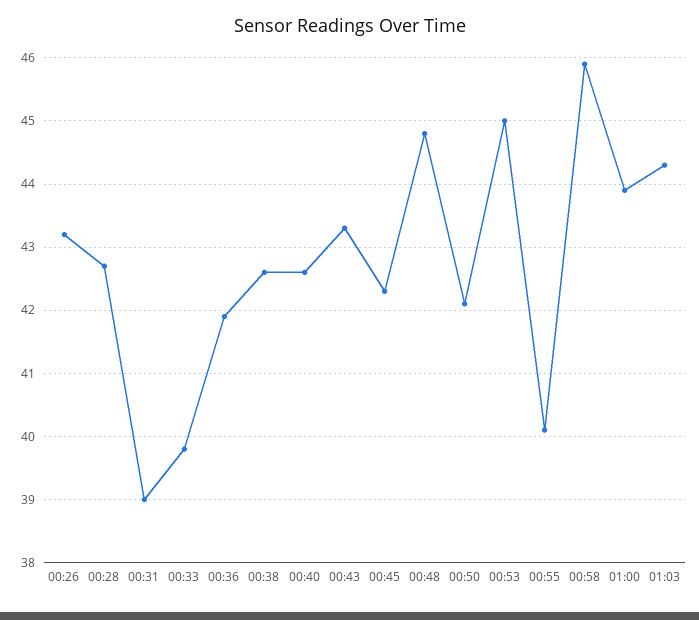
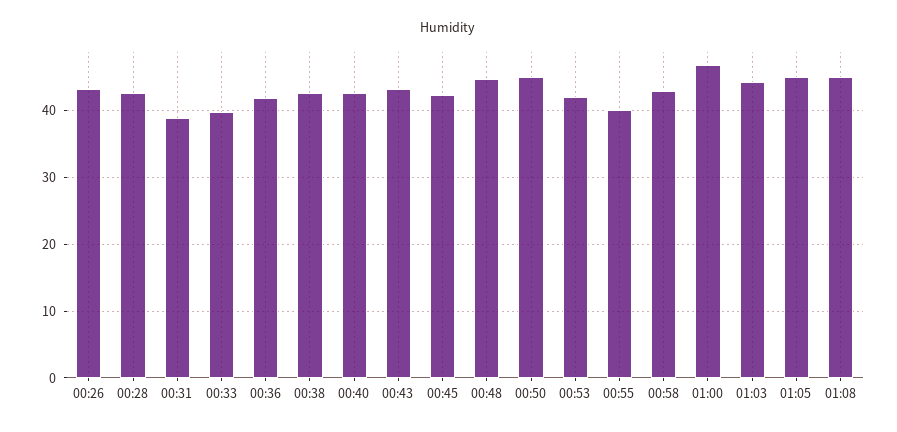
00:50: 42.1 -> 45
00:53: 45 -> 42
00:58: 45.9 -> 43
01:00: 43.9 -> 47
01:05: none -> 45
01:08: none -> 45

